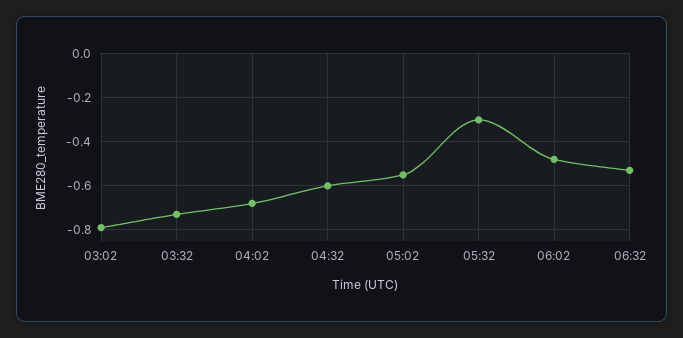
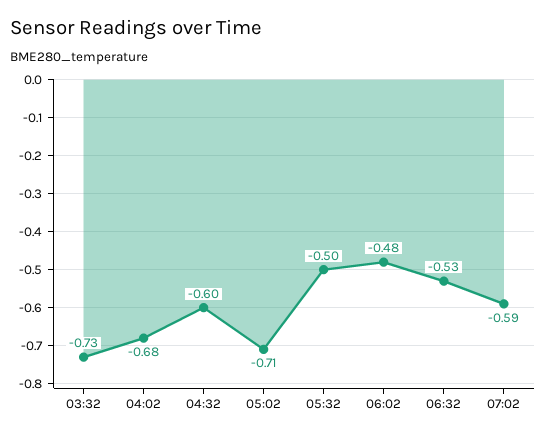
03:02: -0.8 -> none
05:02: -0.55 -> -0.71
05:32: -0.3 -> -0.5
07:02: none -> -0.59

